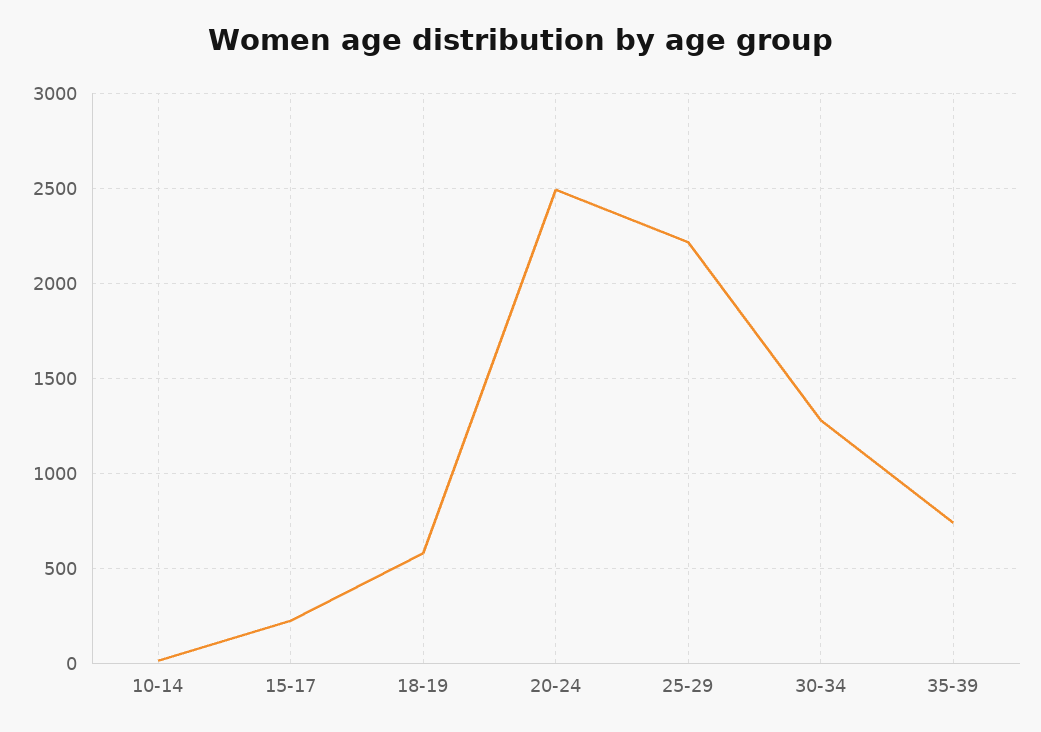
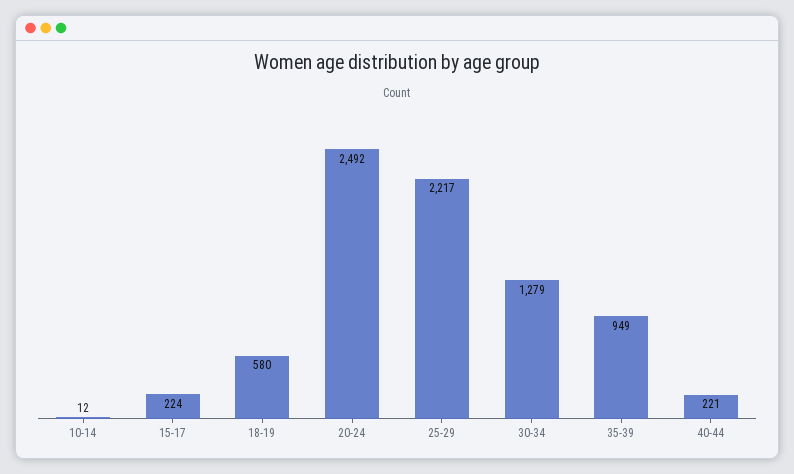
35-39: 750 -> 949
40-44: none -> 221

